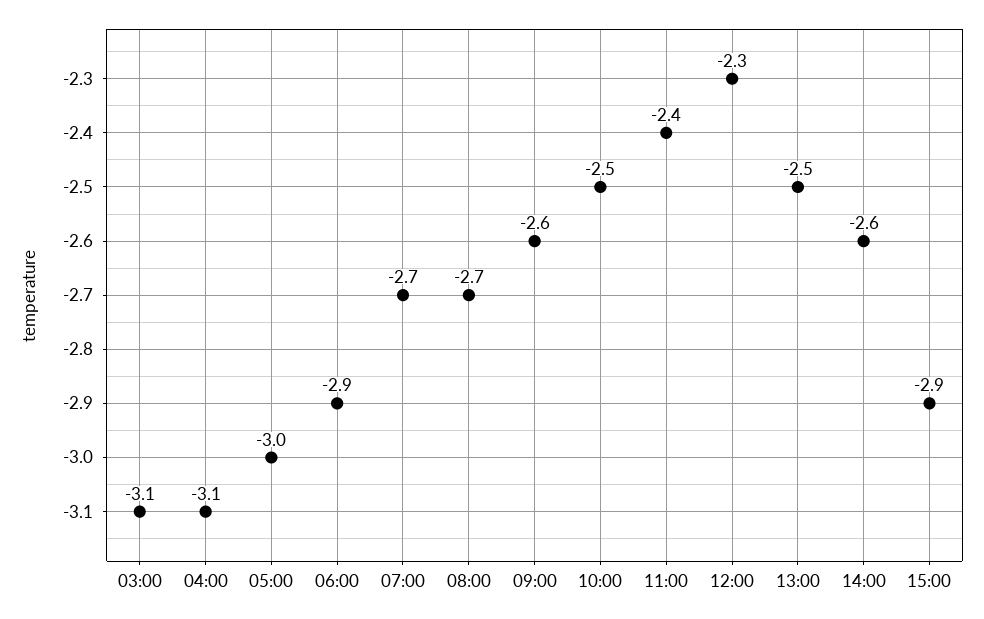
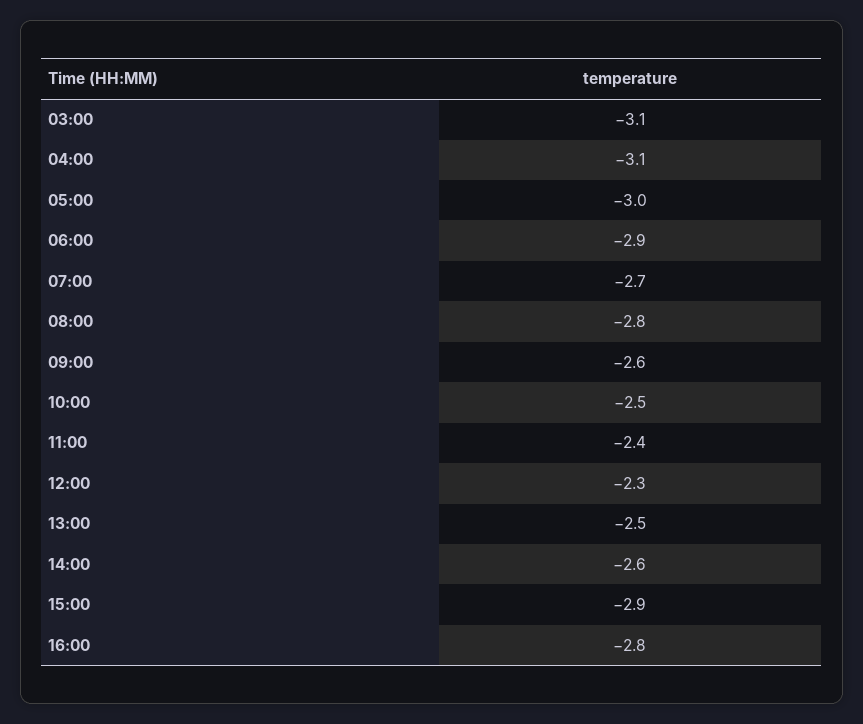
08:00: -2.7 -> -2.8
16:00: none -> -2.8

